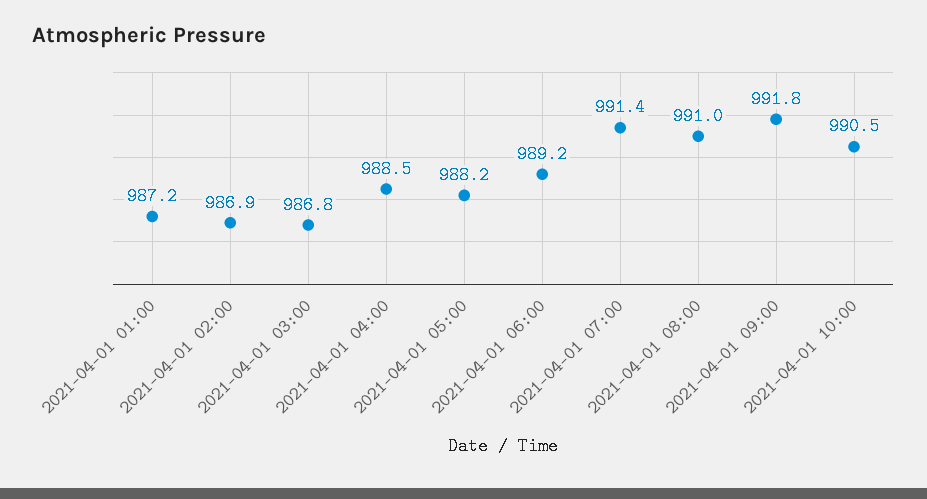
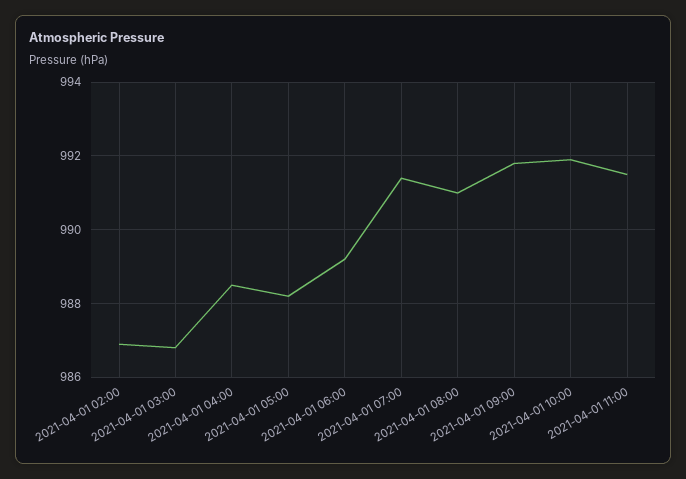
2021-04-01 01:00: 987.2 -> none
2021-04-01 10:00: 990.5 -> 992
2021-04-01 11:00: none -> 991.5

